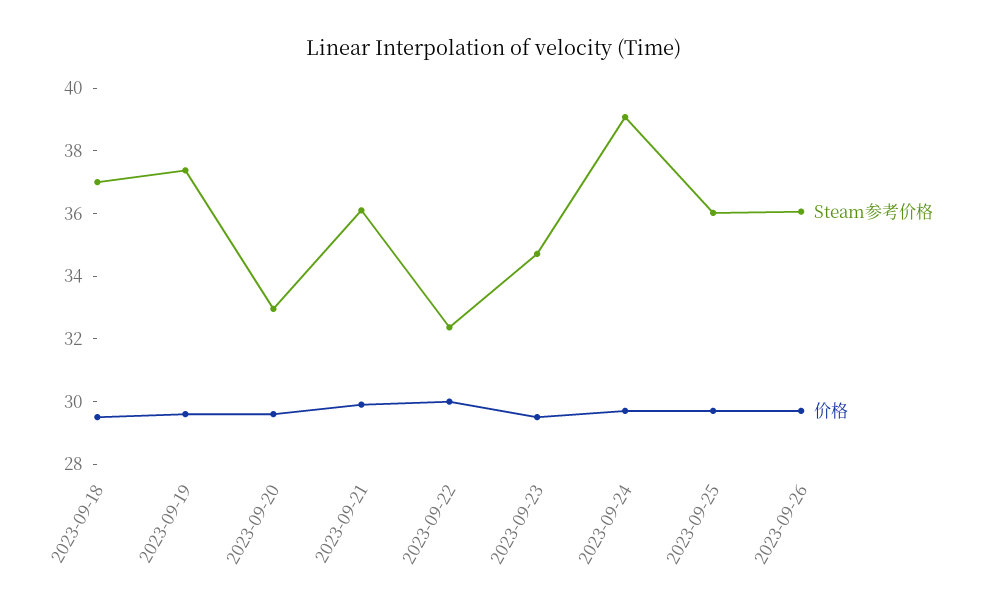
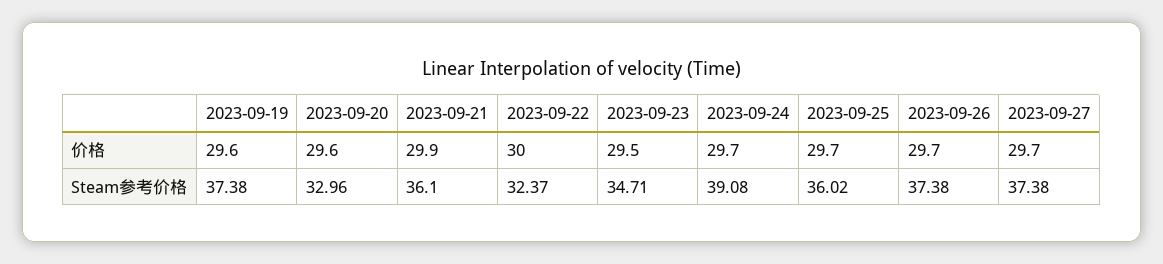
Steam参考价格, 2023-09-18: 37 -> none
价格, 2023-09-18: 29.5 -> none
Steam参考价格, 2023-09-26: 36 -> 37.38
价格, 2023-09-27: none -> 29.7
Steam参考价格, 2023-09-27: none -> 37.38

